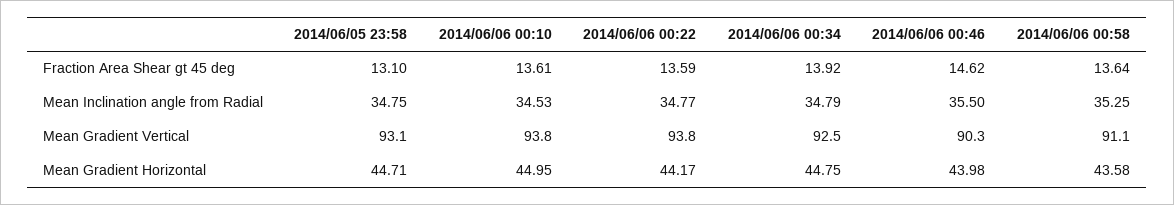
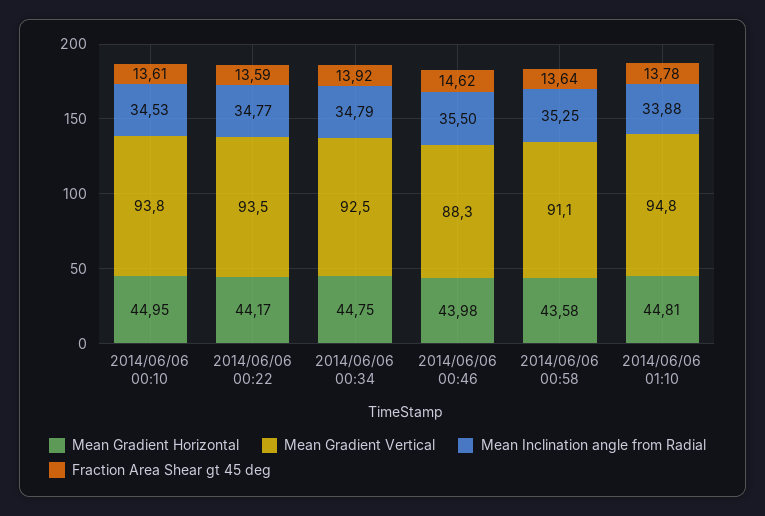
Fraction Area Shear gt 45 deg, 2014/06/05 23:58: 13.1 -> none
Mean Inclination angle from Radial, 2014/06/05 23:58: 34.75 -> none
Mean Gradient Vertical, 2014/06/05 23:58: 93.1 -> none
Mean Gradient Vertical, 2014/06/06 00:22: 93.8 -> 93.5
Mean Gradient Vertical, 2014/06/06 00:46: 90.3 -> 88.3
Mean Gradient Horizontal, 2014/06/05 23:58: 44.71 -> none
Mean Gradient Horizontal, 2014/06/06 01:10: none -> 44.81
Mean Gradient Vertical, 2014/06/06 01:10: none -> 94.8
Mean Inclination angle from Radial, 2014/06/06 01:10: none -> 33.88
Fraction Area Shear gt 45 deg, 2014/06/06 01:10: none -> 13.78

